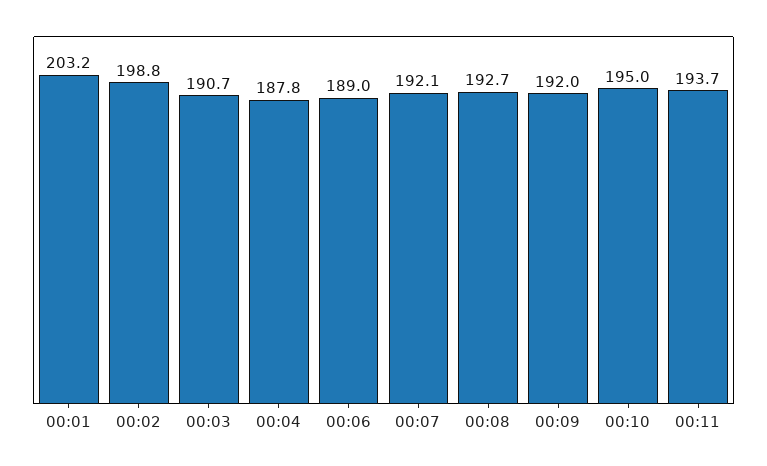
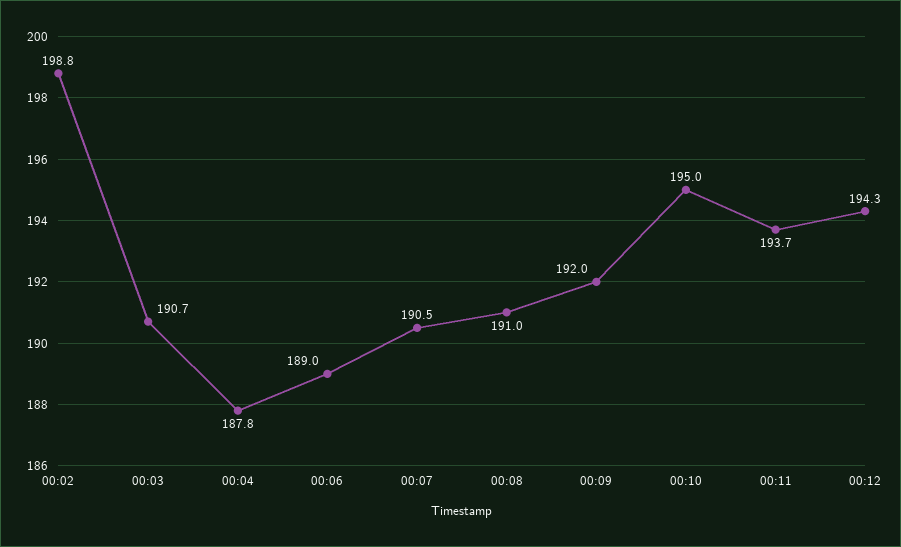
00:01: 203.2 -> none
00:07: 192.1 -> 190.5
00:08: 192.7 -> 191
00:12: none -> 194.3

